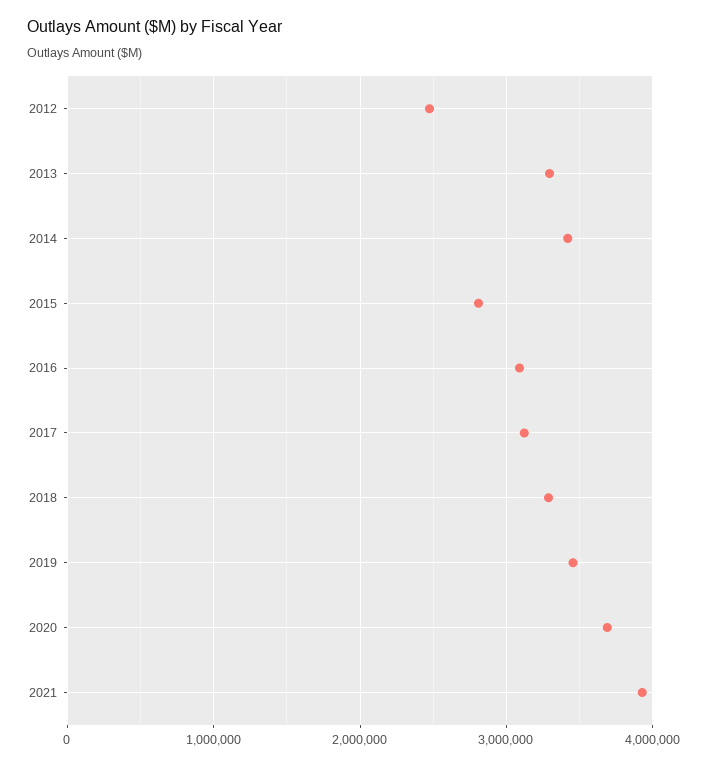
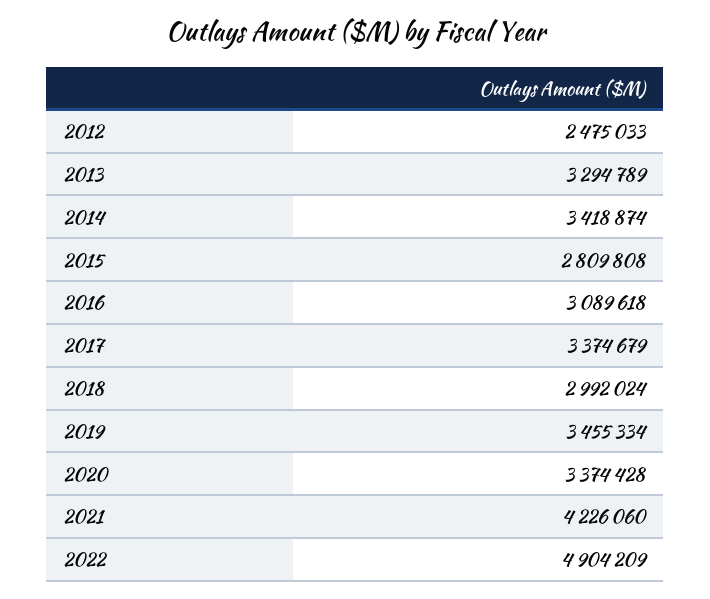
2017: 3100000 -> 3374679
2018: 3300000 -> 2992024
2020: 3700000 -> 3374428
2021: 3900000 -> 4226060
2022: none -> 4904209

